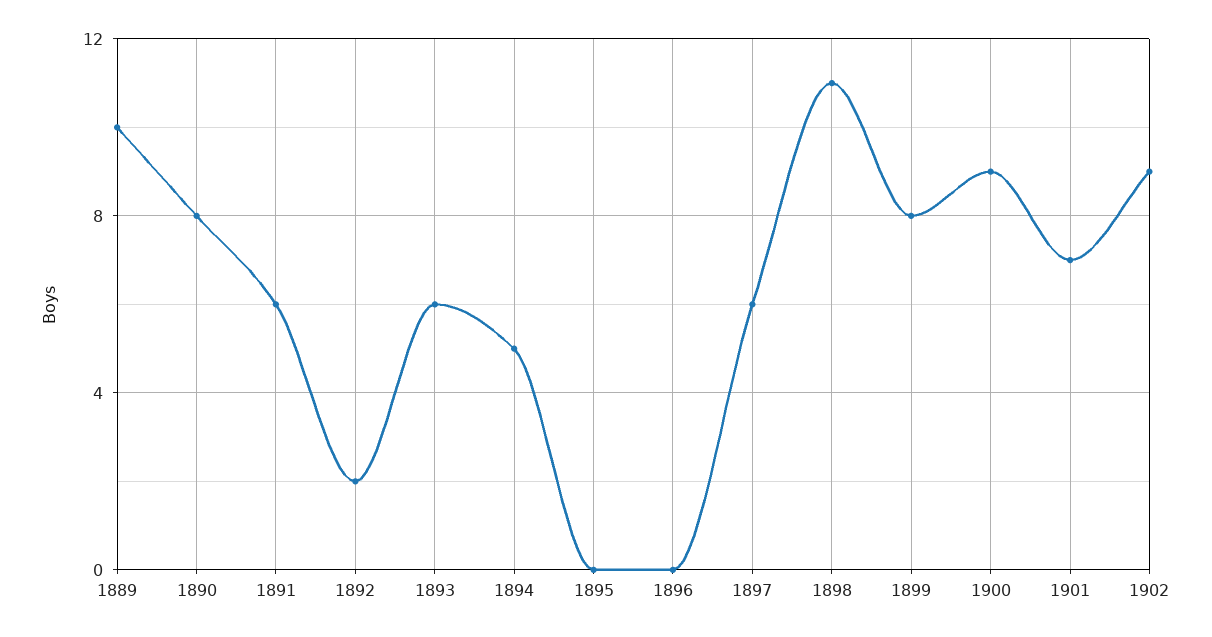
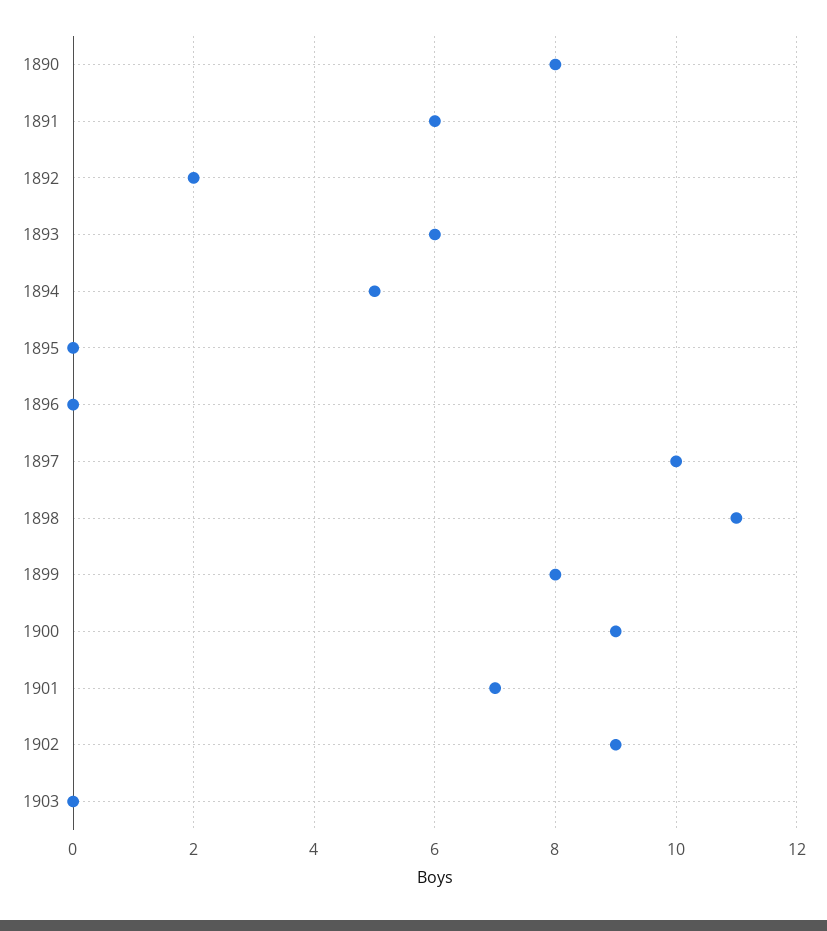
1889: 10 -> none
1897: 6 -> 10
1903: none -> 0

